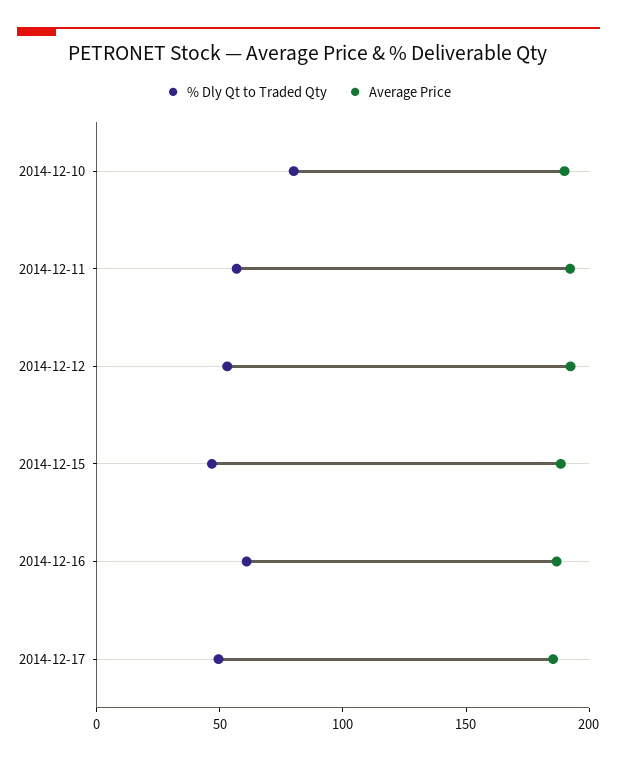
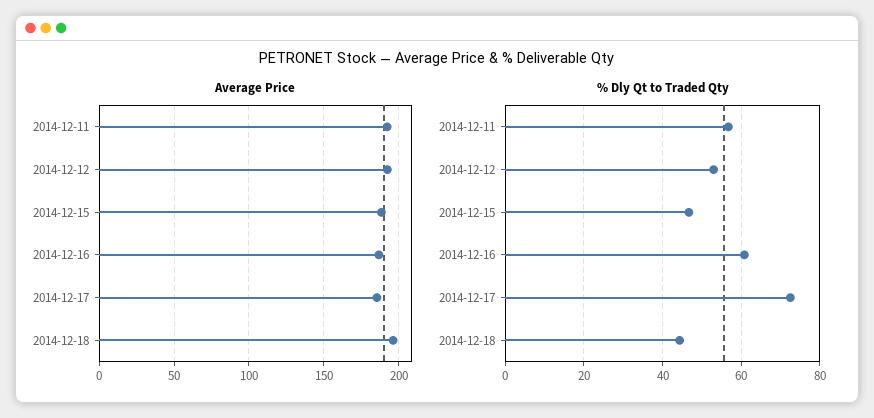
% Dly Qt to Traded Qty, 2014-12-10: 80 -> none
Average Price, 2014-12-10: 190 -> none
% Dly Qt to Traded Qty, 2014-12-17: 50 -> 72
Average Price, 2014-12-18: none -> 195
% Dly Qt to Traded Qty, 2014-12-18: none -> 44

